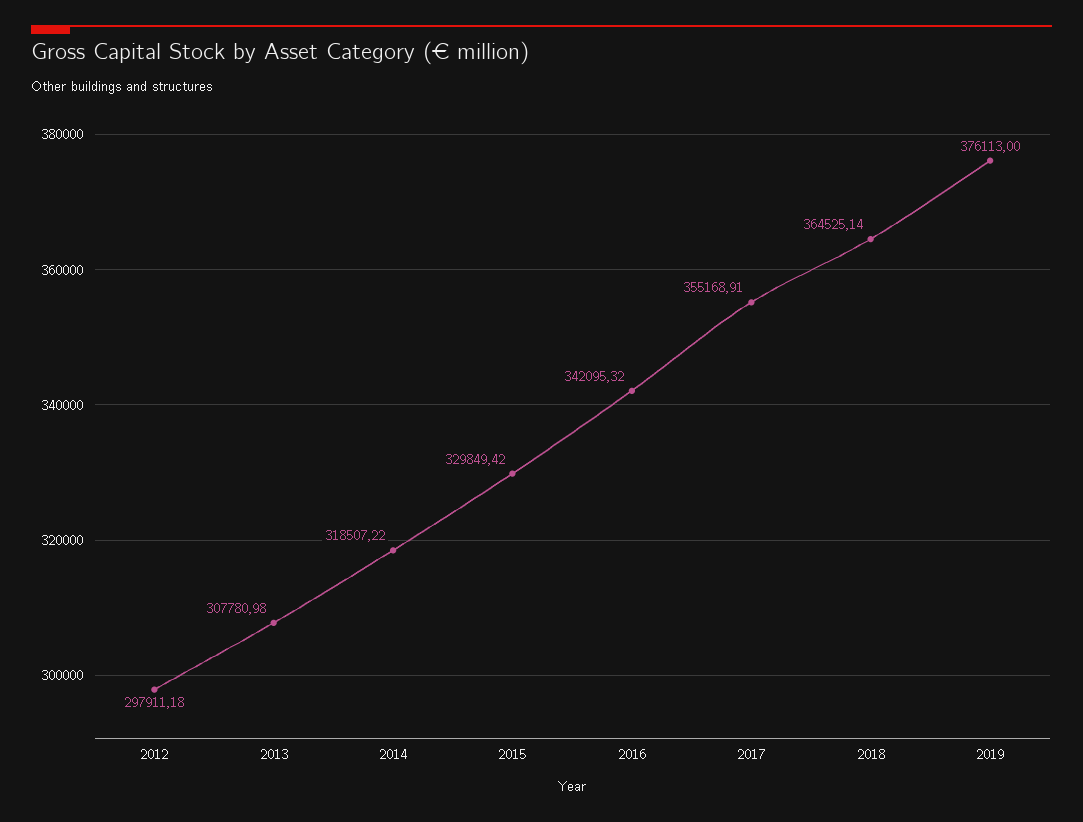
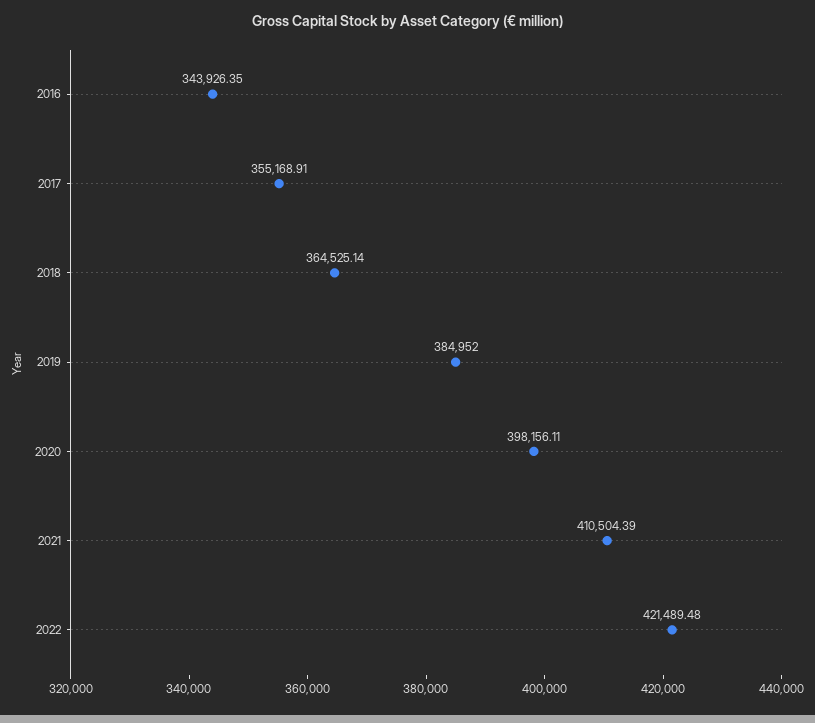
2012: 297911.18 -> none
2013: 307780.98 -> none
2014: 318507.22 -> none
2015: 329849.42 -> none
2016: 342095.32 -> 343926.35
2019: 376113 -> 384952
2020: none -> 398156.11
2021: none -> 410504.39
2022: none -> 421489.48

